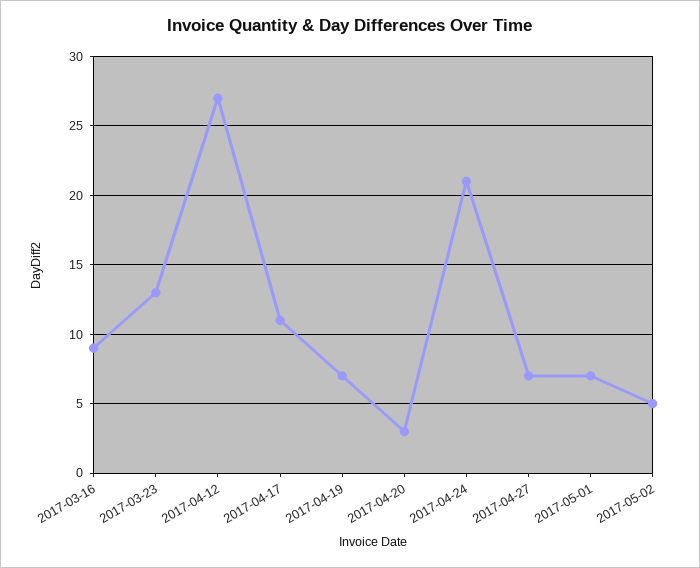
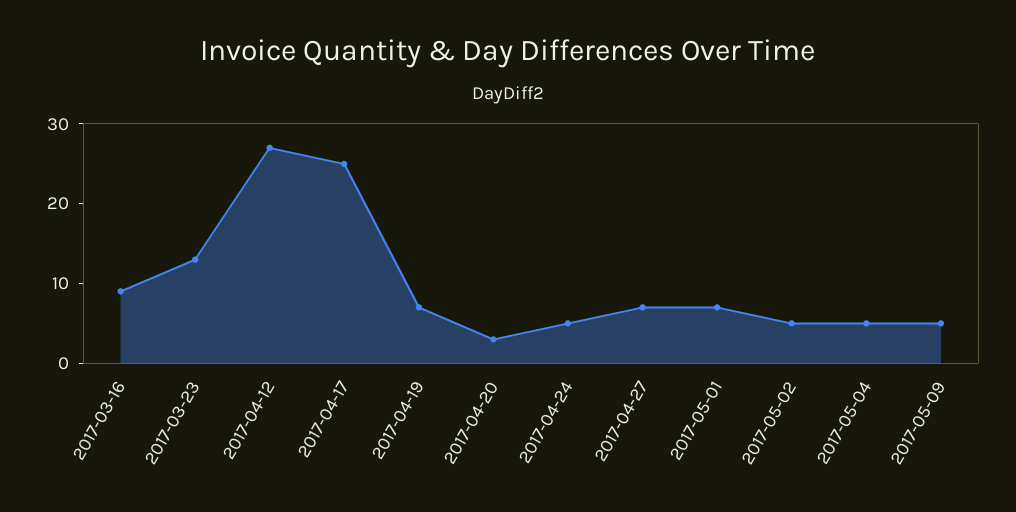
2017-04-17: 11 -> 25
2017-04-24: 21 -> 5
2017-05-04: none -> 5
2017-05-09: none -> 5

